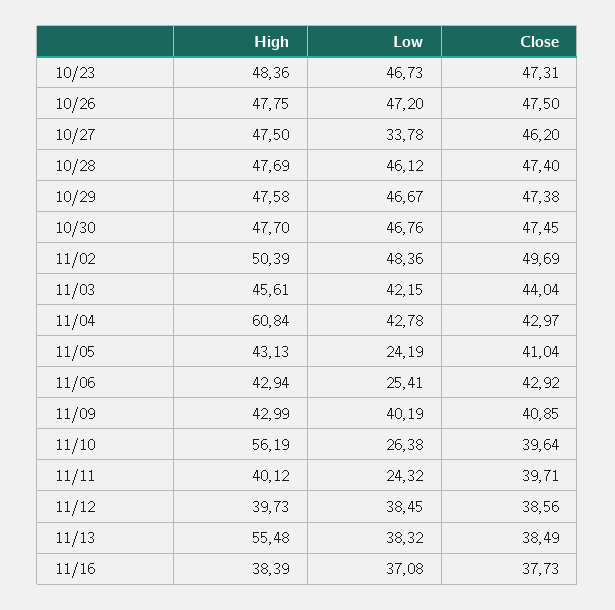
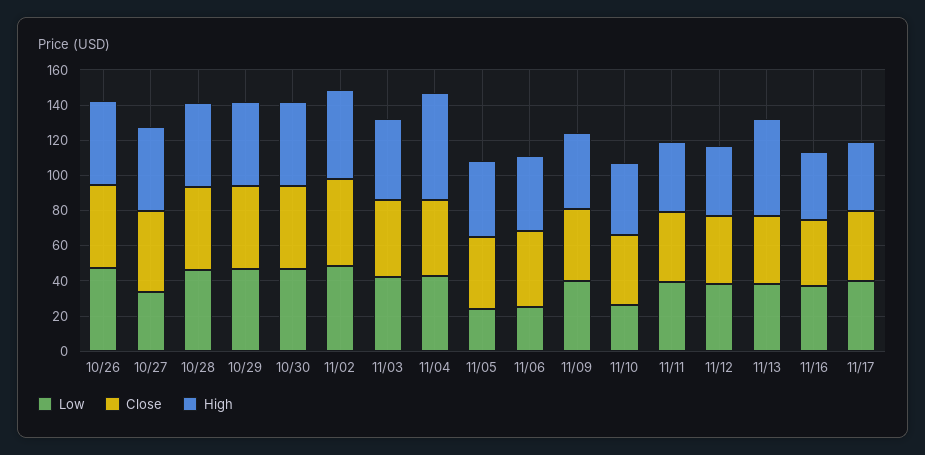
High, 10/23: 48.36 -> none
Low, 10/23: 46.73 -> none
Close, 10/23: 47.31 -> none
High, 11/10: 56.19 -> 40
Low, 11/11: 24.32 -> 40
Low, 11/17: none -> 40
Close, 11/17: none -> 40
High, 11/17: none -> 40

